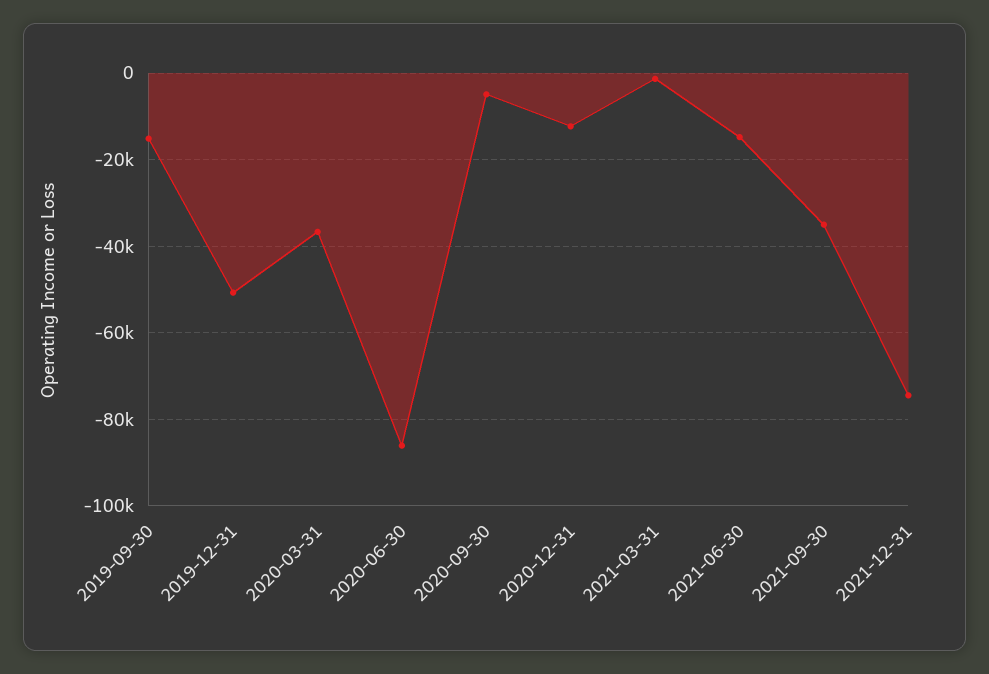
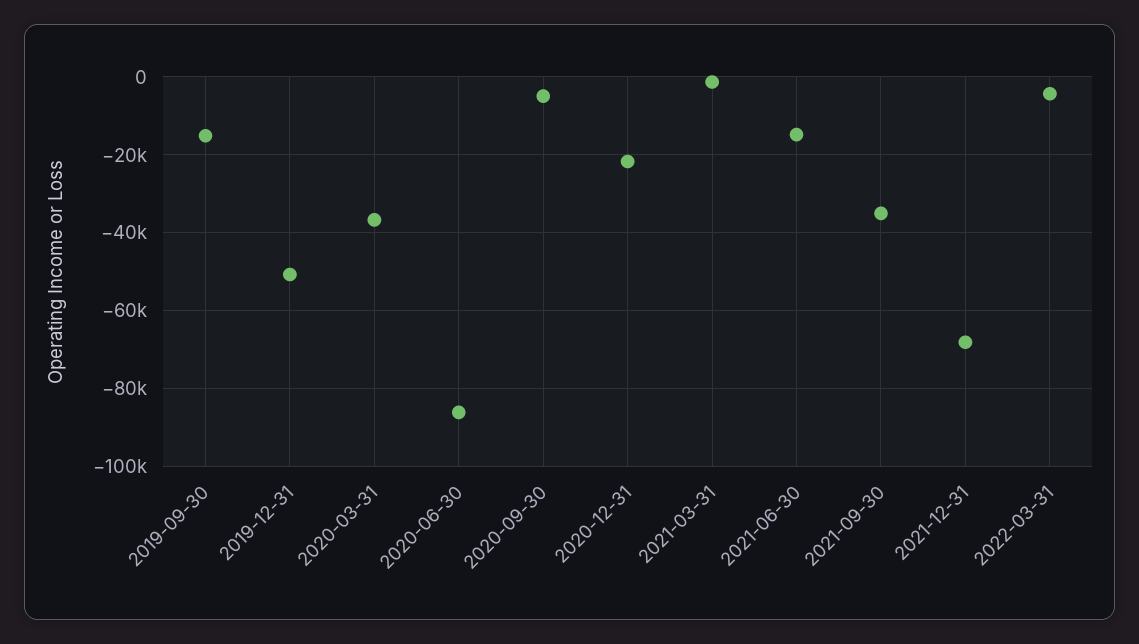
2020-12-31: -12000 -> -22000
2021-12-31: -74000 -> -68000
2022-03-31: none -> -4000

